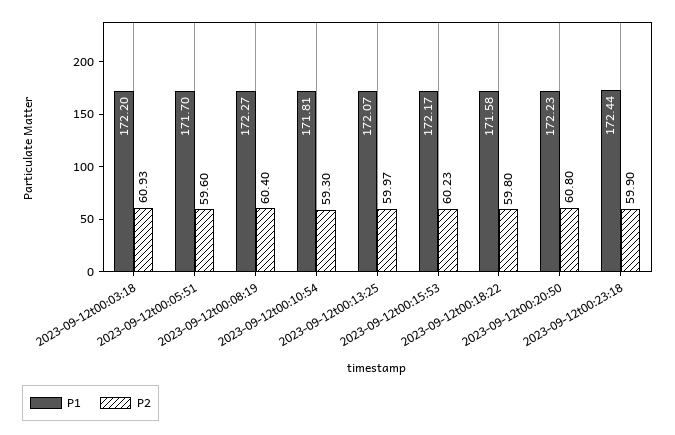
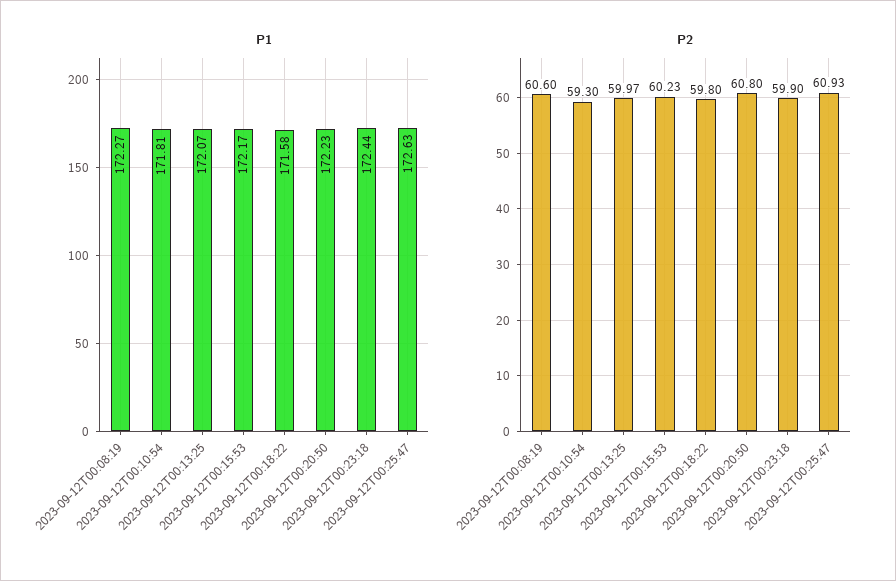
P1, 2023-09-12t00:03:18: 172.2 -> none
P2, 2023-09-12t00:03:18: 60.93 -> none
P1, 2023-09-12t00:05:51: 171.7 -> none
P2, 2023-09-12t00:05:51: 59.6 -> none
P2, 2023-09-12t00:08:19: 60.4 -> 60.6
P1, 2023-09-12T00:25:47: none -> 172.63
P2, 2023-09-12T00:25:47: none -> 60.93

